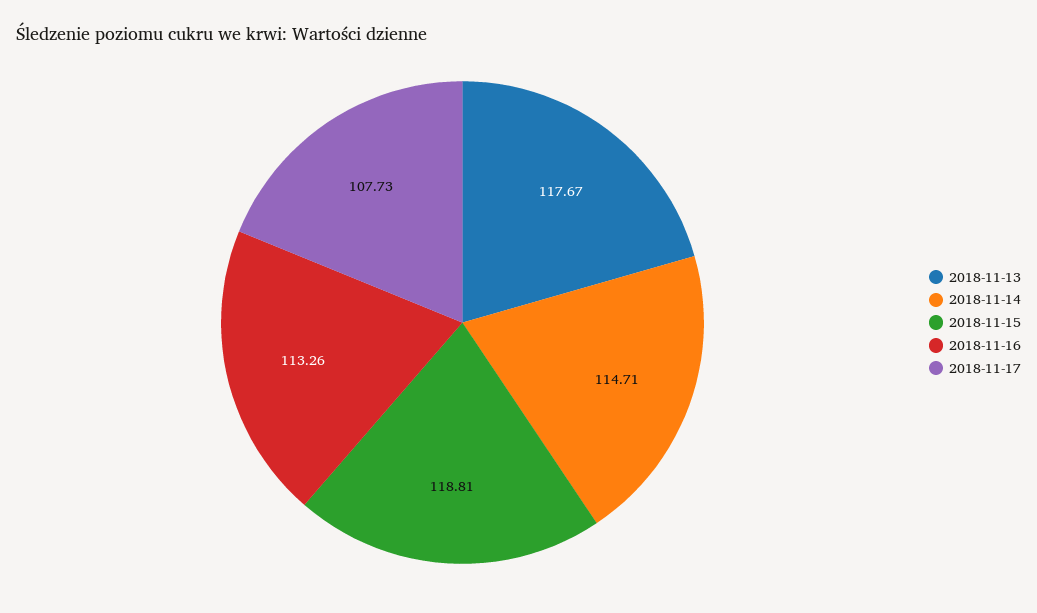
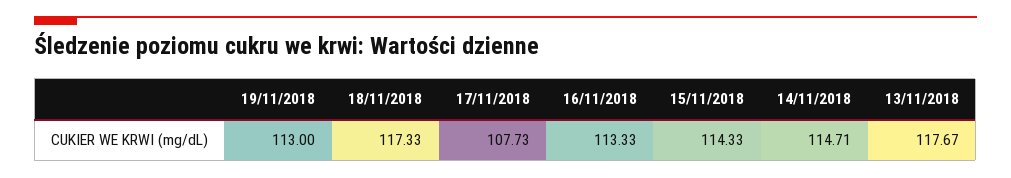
2018-11-15: 118.81 -> 114.33
2018-11-16: 113.26 -> 113.33
19/11/2018: none -> 113
18/11/2018: none -> 117.33

